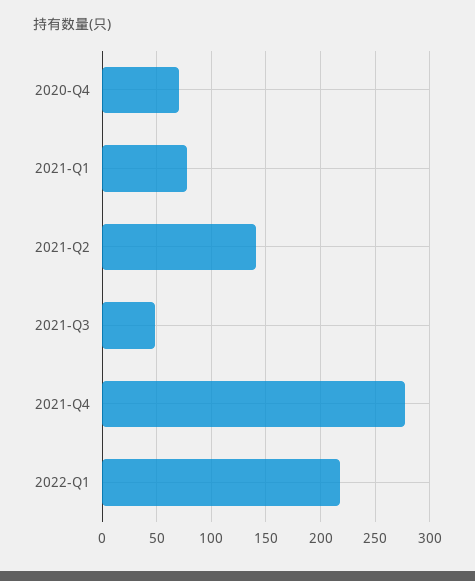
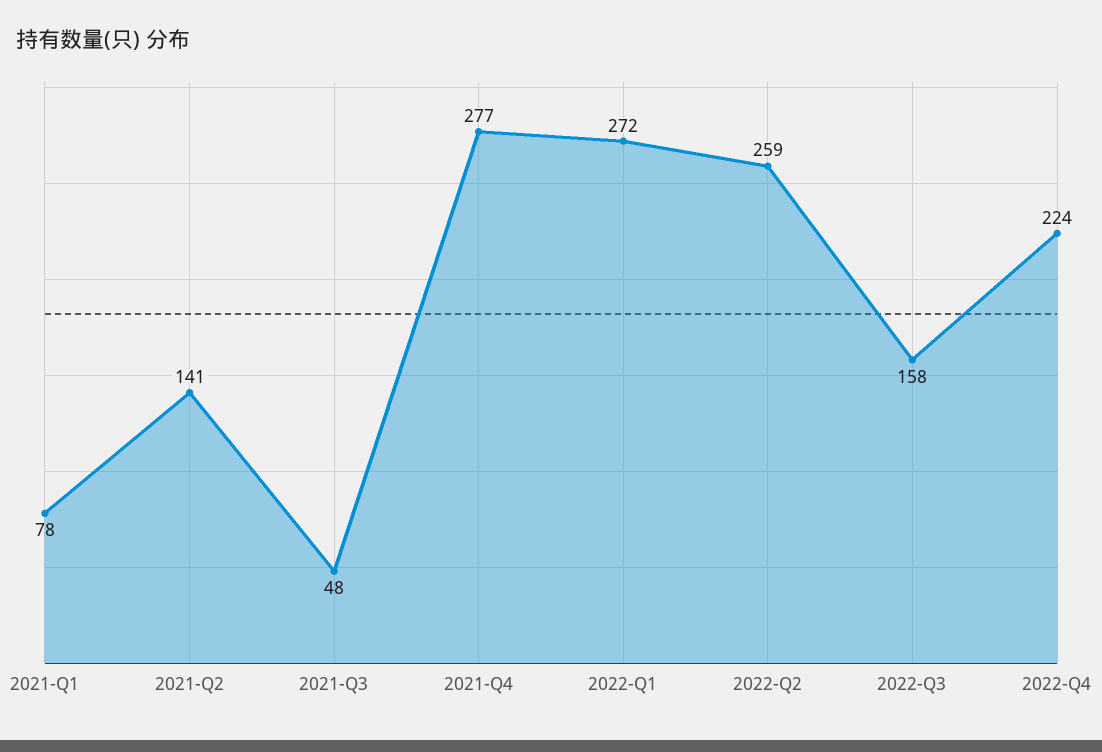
2020-Q4: 70 -> none
2022-Q1: 220 -> 272
2022-Q2: none -> 259
2022-Q3: none -> 158
2022-Q4: none -> 224

